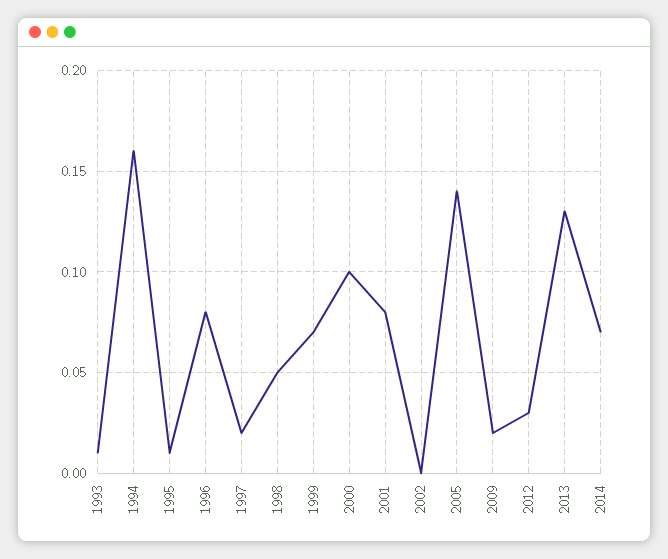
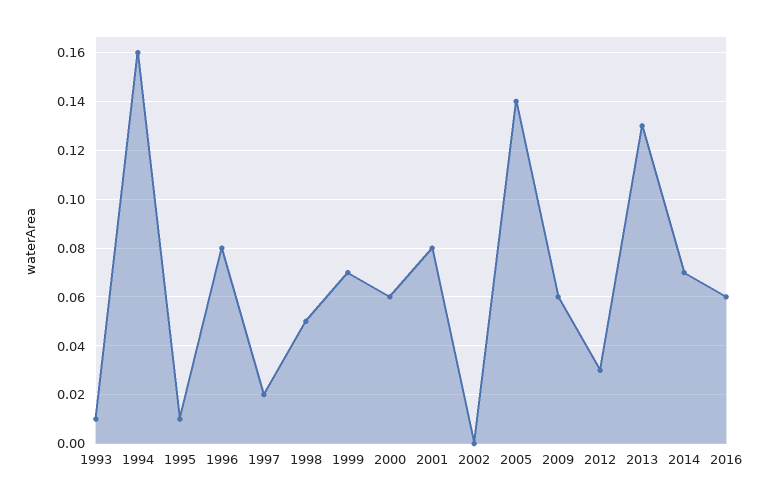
2000: 0.1 -> 0.06
2009: 0.02 -> 0.06
2016: none -> 0.06

